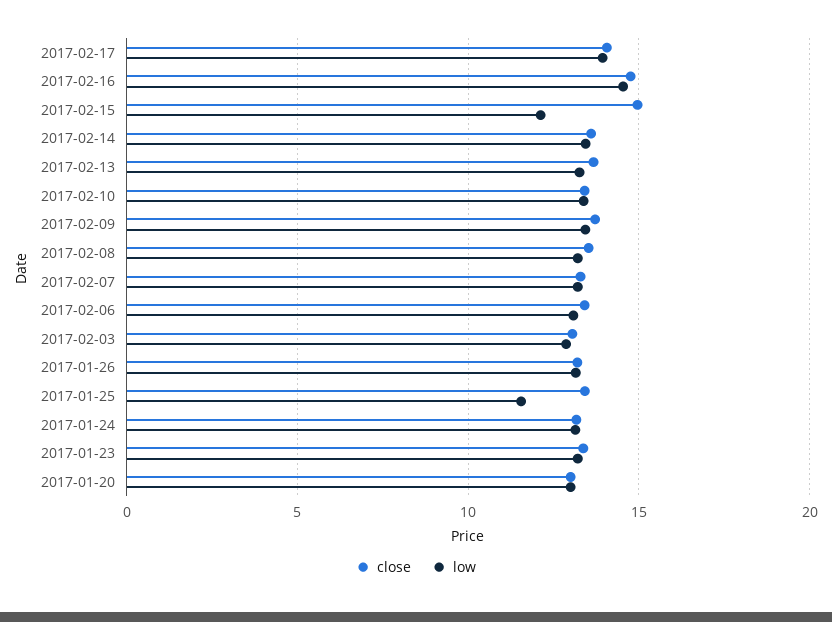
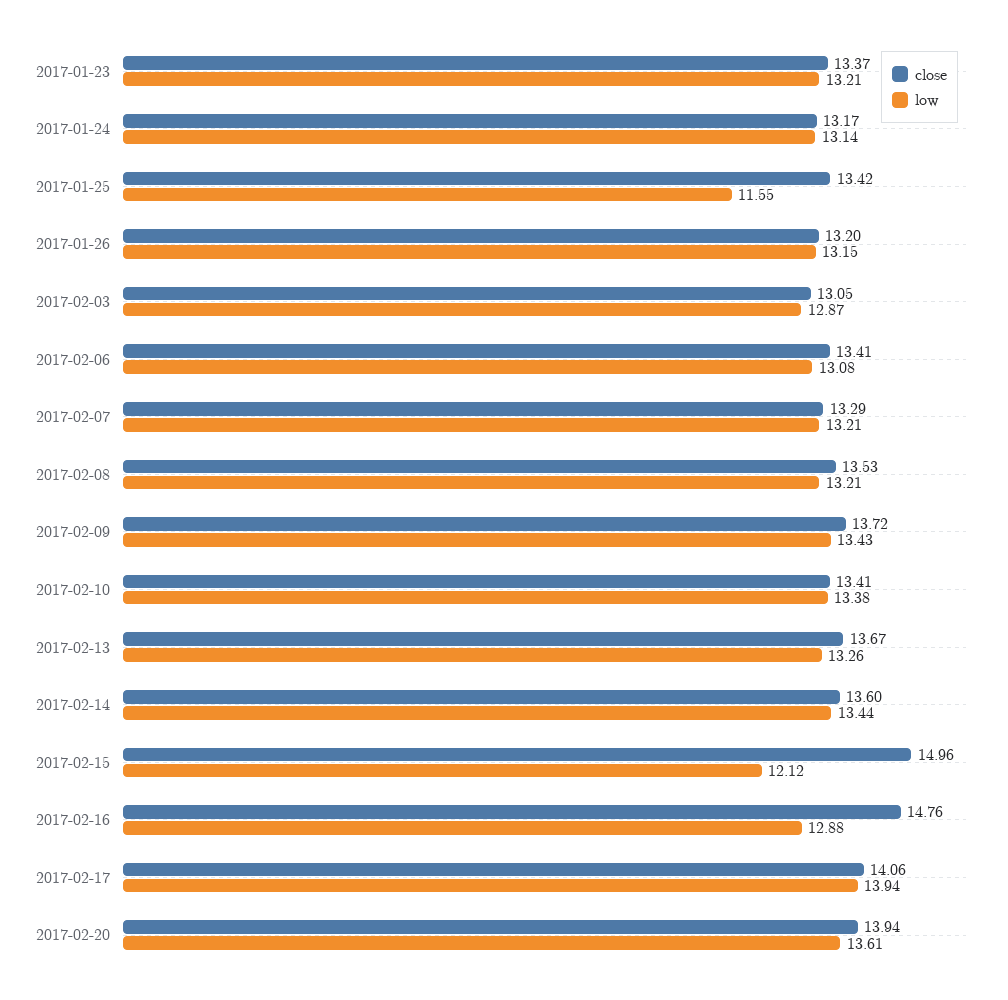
low, 2017-02-16: 14.5 -> 12.88
close, 2017-01-20: 13 -> none
low, 2017-01-20: 13 -> none
close, 2017-02-20: none -> 13.94
low, 2017-02-20: none -> 13.61

